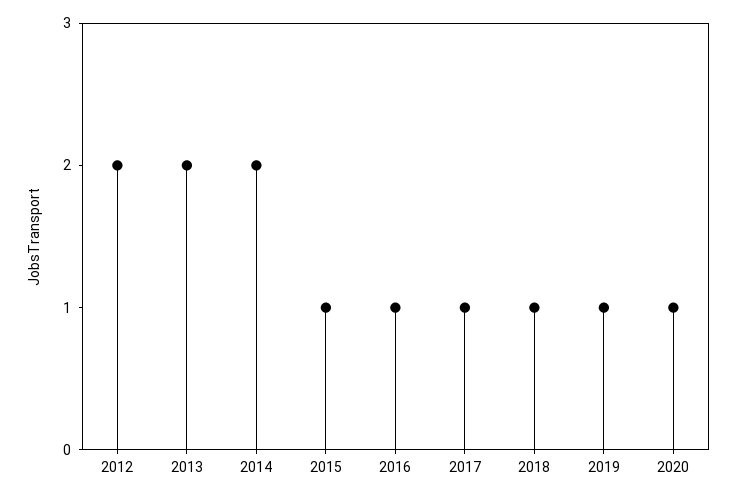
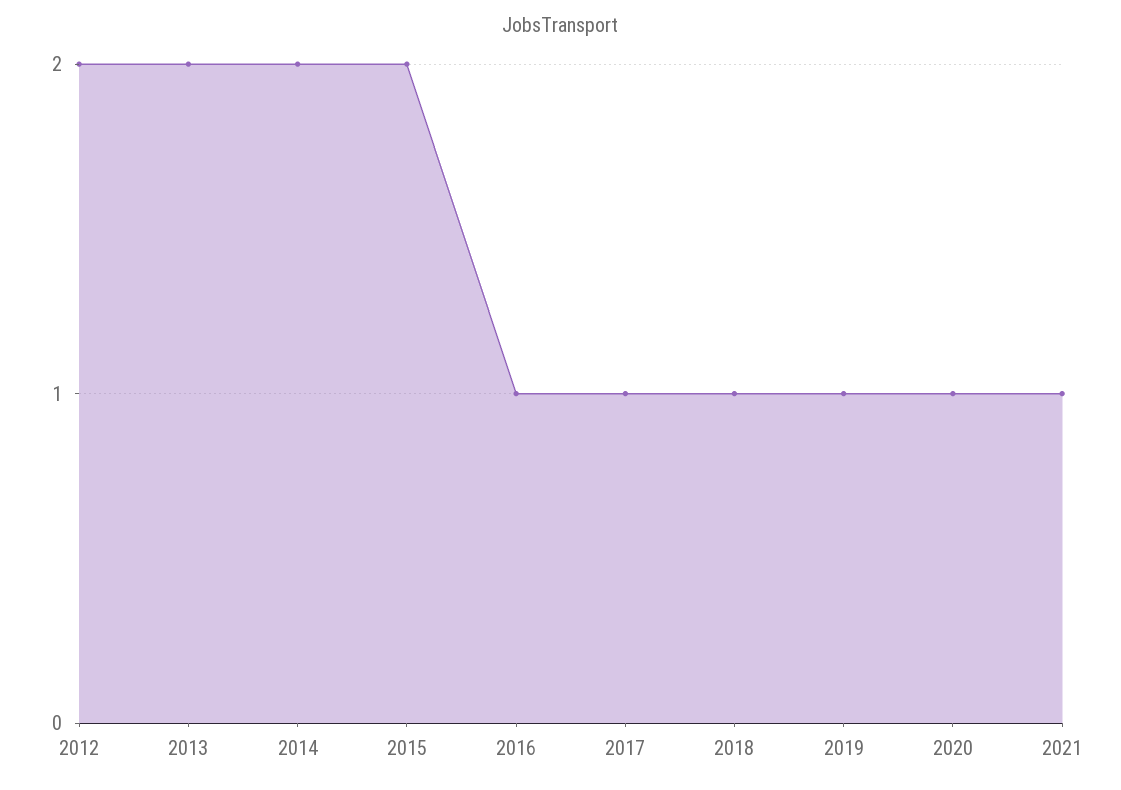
2015: 1 -> 2
2021: none -> 1

